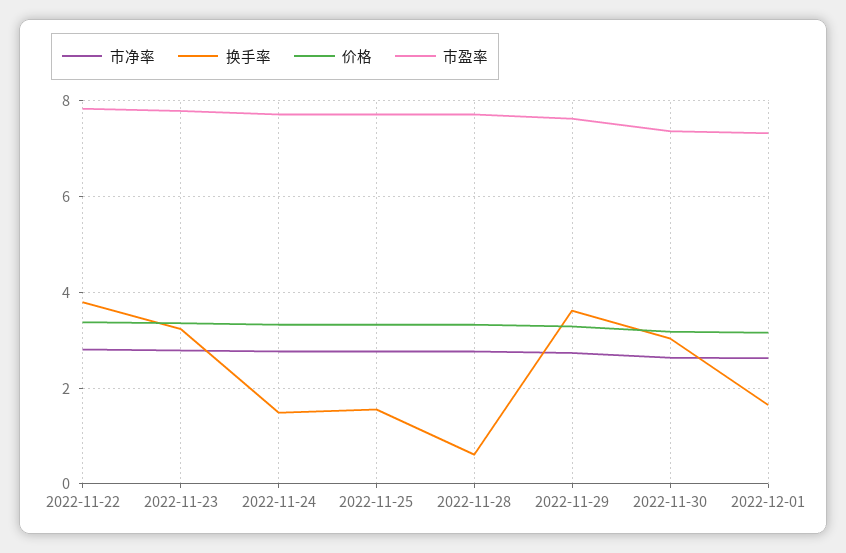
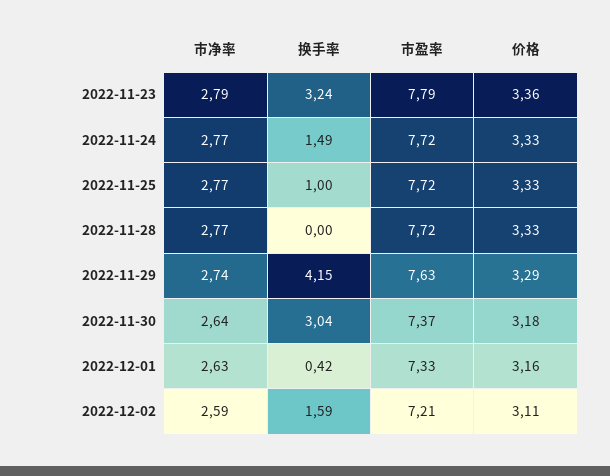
市净率, 2022-11-22: 2.8 -> none
换手率, 2022-11-22: 3.8 -> none
价格, 2022-11-22: 3.4 -> none
市盈率, 2022-11-22: 7.8 -> none
换手率, 2022-11-25: 1.6 -> 1
换手率, 2022-11-28: 0.6 -> 0
换手率, 2022-11-29: 3.6 -> 4.15
换手率, 2022-12-01: 1.6 -> 0.42
市净率, 2022-12-02: none -> 2.59
换手率, 2022-12-02: none -> 1.59
市盈率, 2022-12-02: none -> 7.21
价格, 2022-12-02: none -> 3.11

